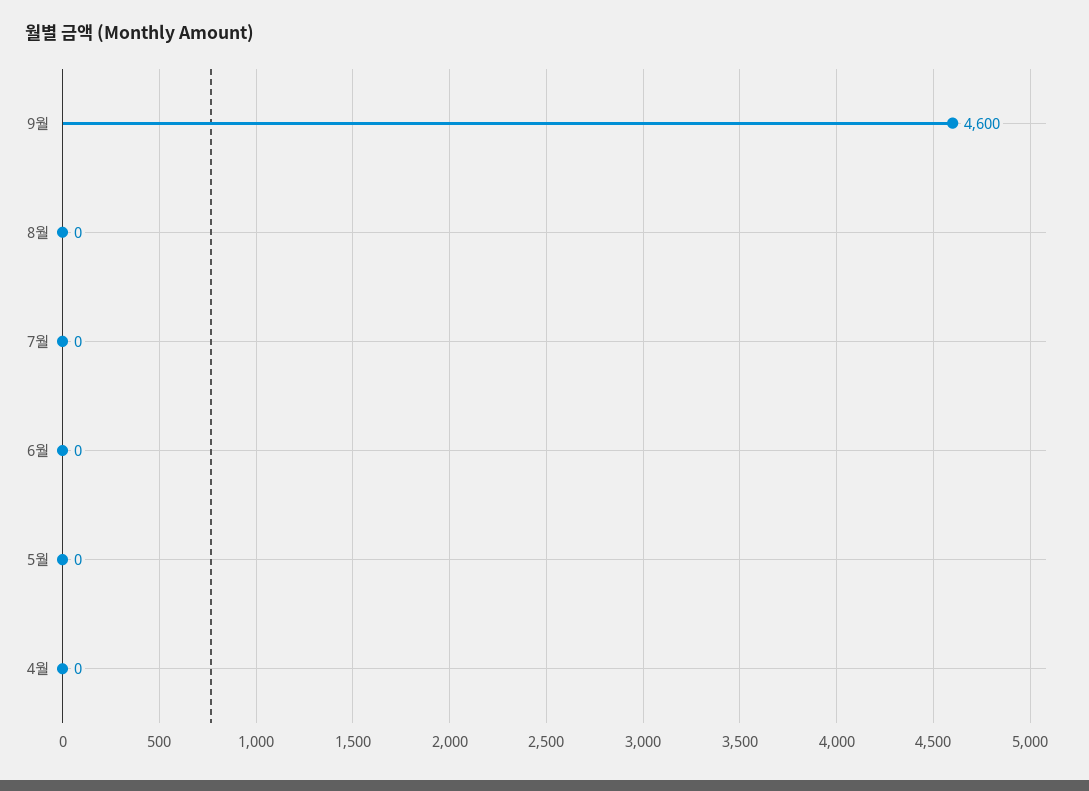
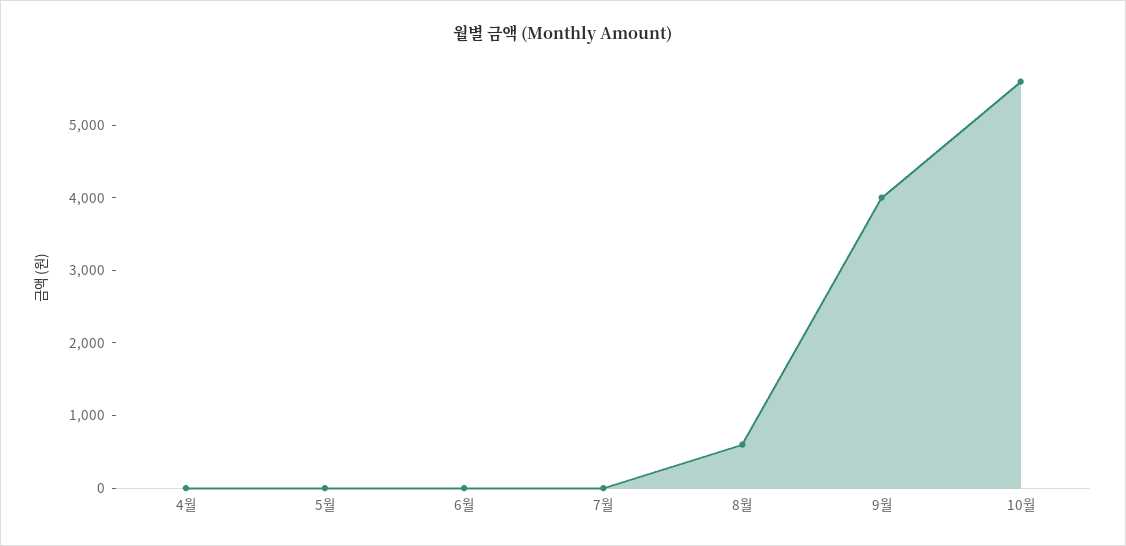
9월: 4600 -> 4000
8월: 0 -> 600
10월: none -> 5600

